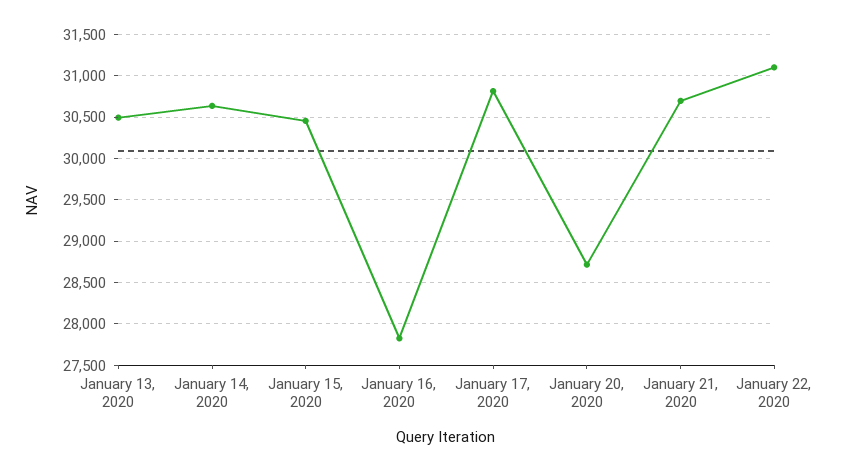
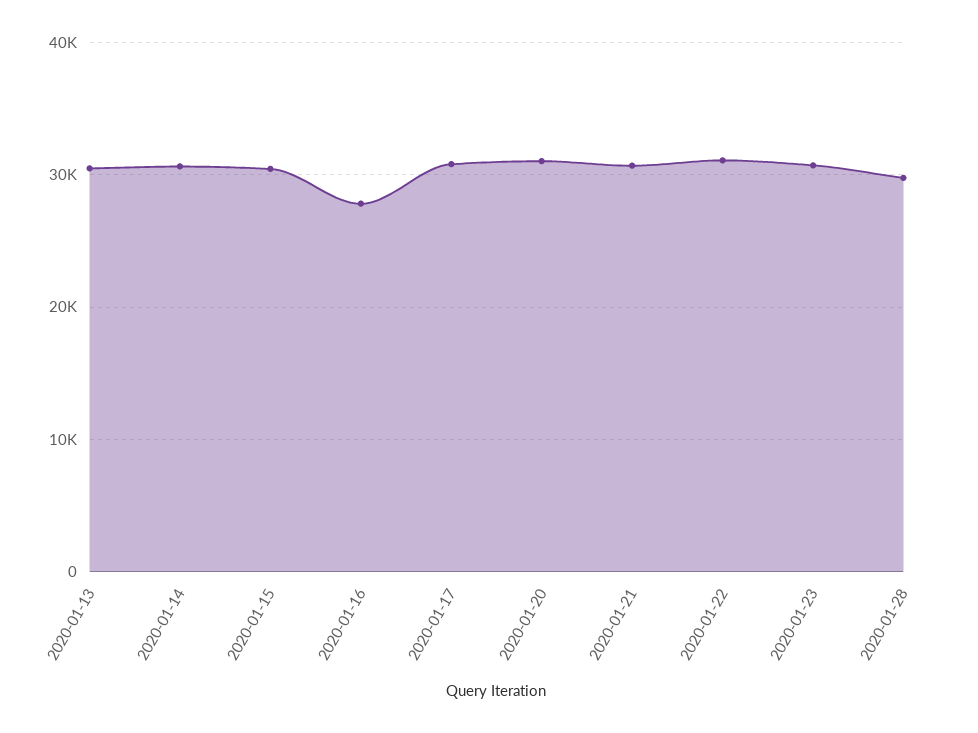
January 20, 2020: 28700 -> 31000
2020-01-23: none -> 31000
2020-01-28: none -> 30000

